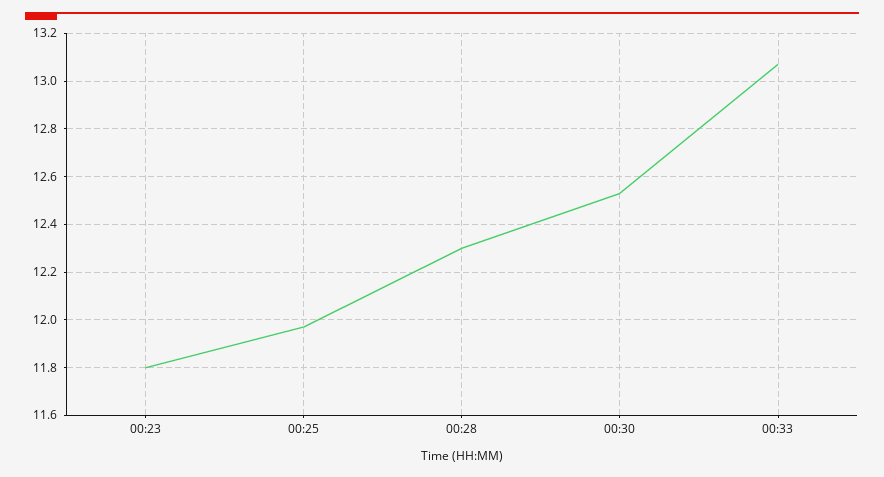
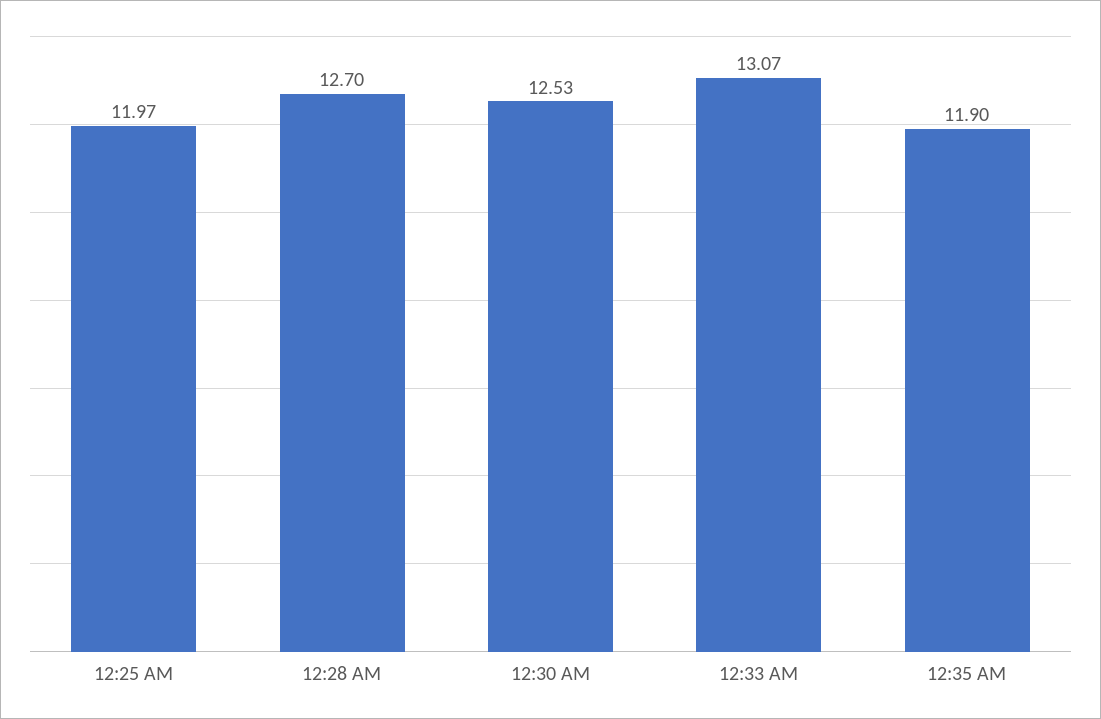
00:23: 11.8 -> none
00:28: 12.3 -> 12.7
12:35 AM: none -> 11.9

